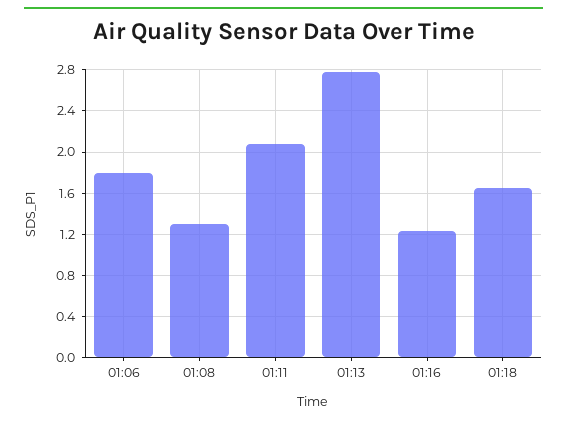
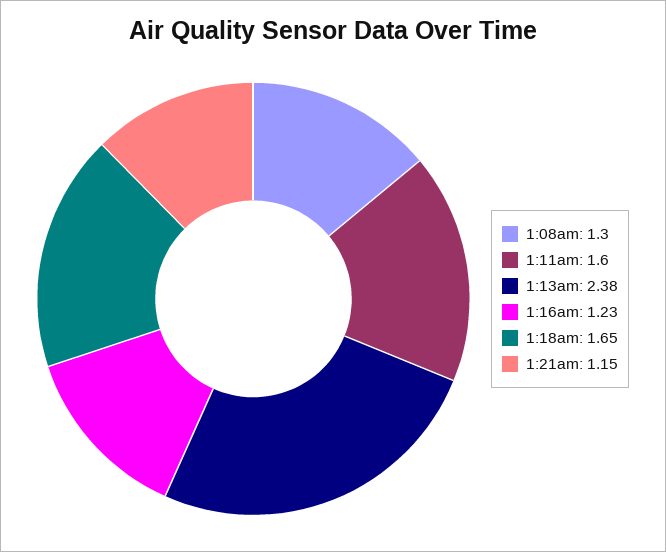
01:06: 1.8 -> none
01:11: 2.1 -> 1.6
01:13: 2.8 -> 2.38
1:21am: none -> 1.15

